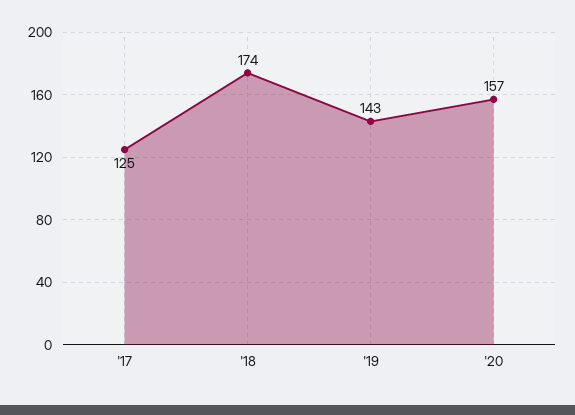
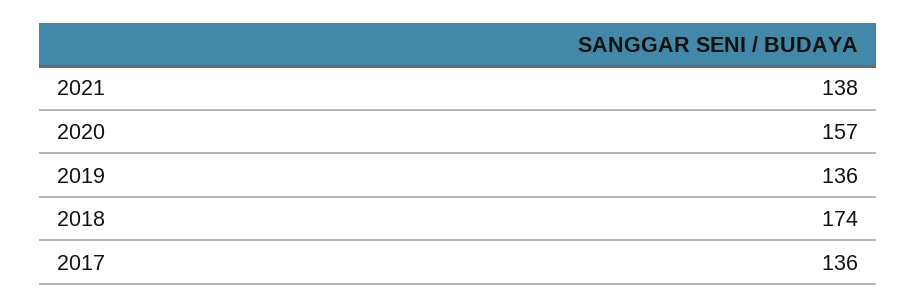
'17: 125 -> 136
'19: 143 -> 136
2021: none -> 138

